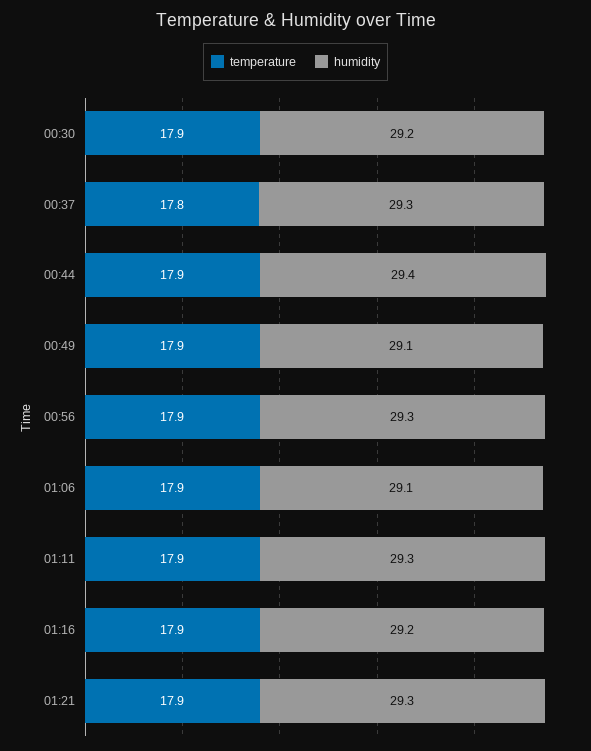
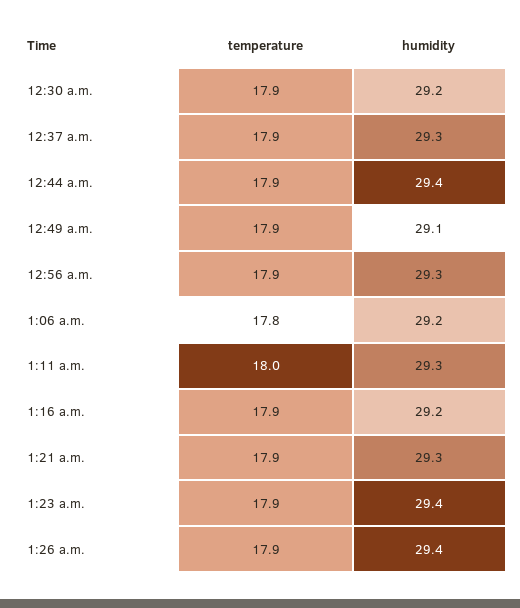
temperature, 00:37: 17.8 -> 17.9
temperature, 01:06: 17.9 -> 17.8
humidity, 01:06: 29.1 -> 29.2
temperature, 01:11: 17.9 -> 18
temperature, 1:23 a.m.: none -> 17.9
humidity, 1:23 a.m.: none -> 29.4
temperature, 1:26 a.m.: none -> 17.9
humidity, 1:26 a.m.: none -> 29.4

